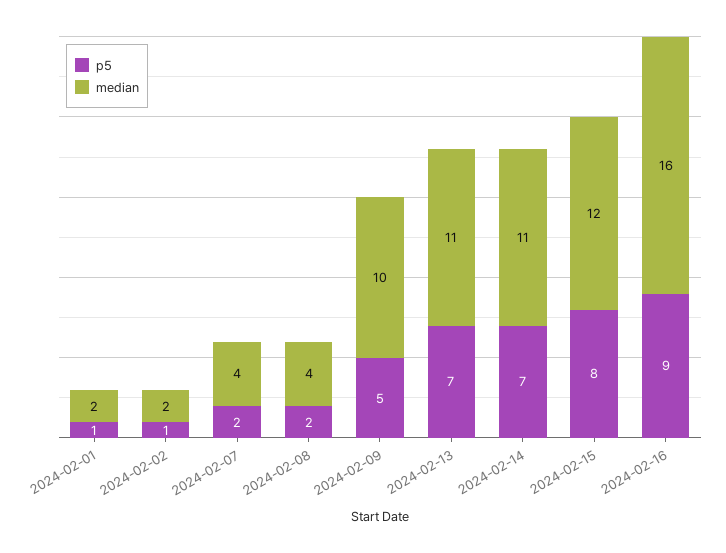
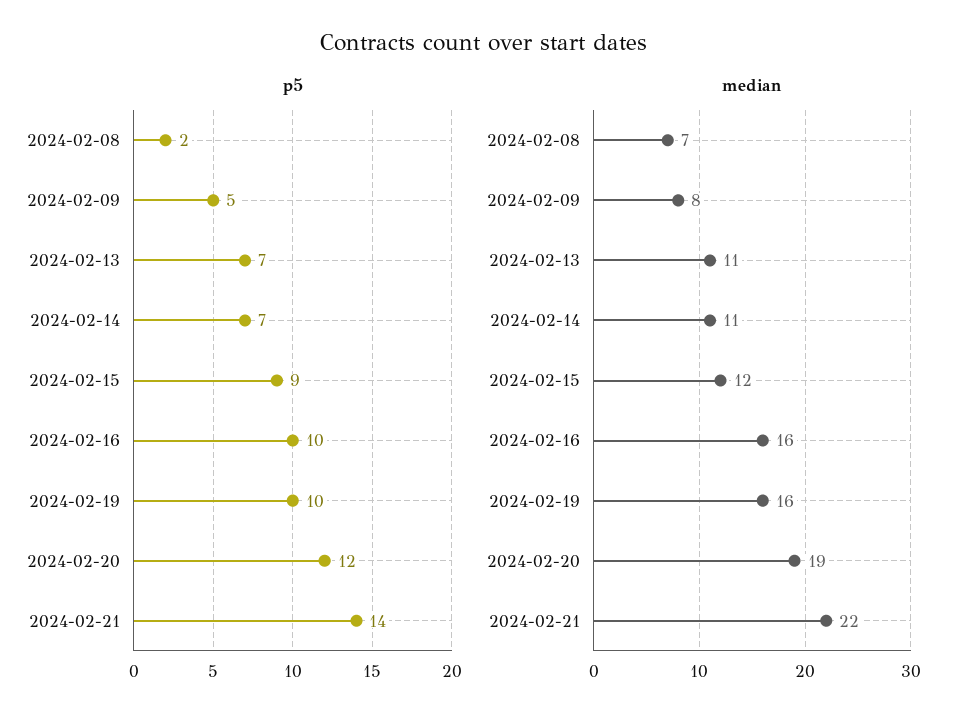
p5, 2024-02-01: 1 -> none
median, 2024-02-01: 2 -> none
p5, 2024-02-02: 1 -> none
median, 2024-02-02: 2 -> none
p5, 2024-02-07: 2 -> none
median, 2024-02-07: 4 -> none
median, 2024-02-08: 4 -> 7
median, 2024-02-09: 10 -> 8
p5, 2024-02-15: 8 -> 9
p5, 2024-02-16: 9 -> 10
p5, 2024-02-19: none -> 10
p5, 2024-02-20: none -> 12
p5, 2024-02-21: none -> 14
median, 2024-02-19: none -> 16
median, 2024-02-20: none -> 19
median, 2024-02-21: none -> 22

